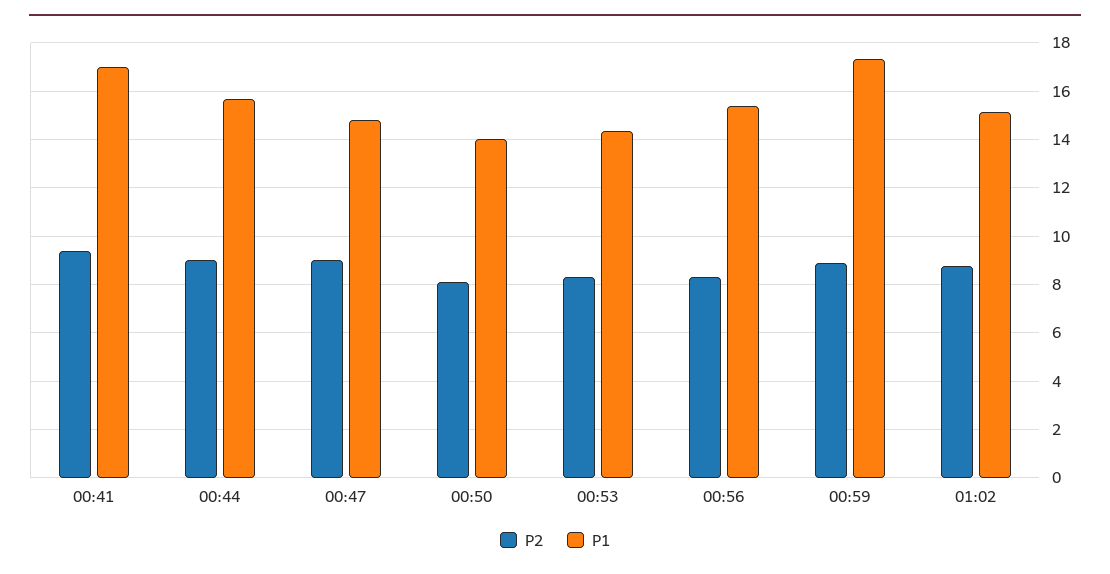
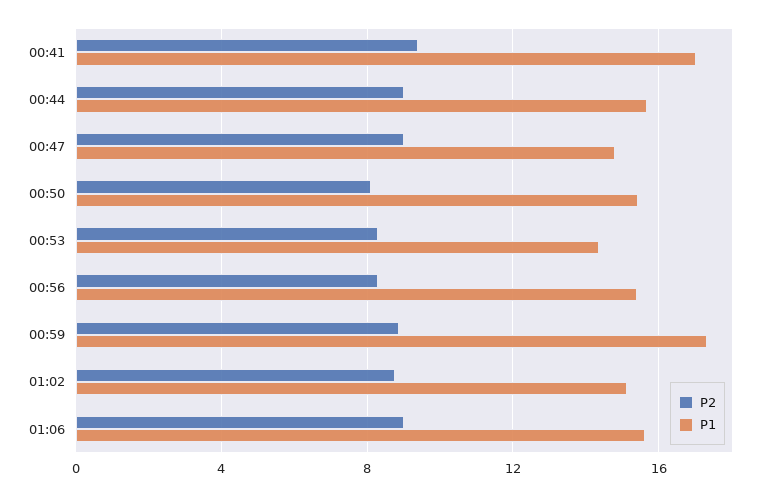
P1, 00:50: 14 -> 15.5
P2, 01:06: none -> 9
P1, 01:06: none -> 15.5

